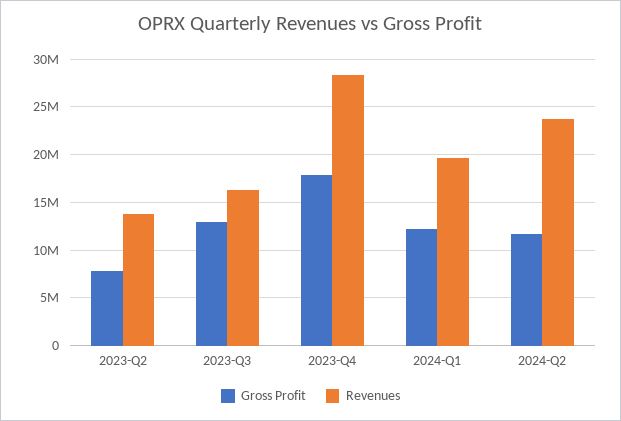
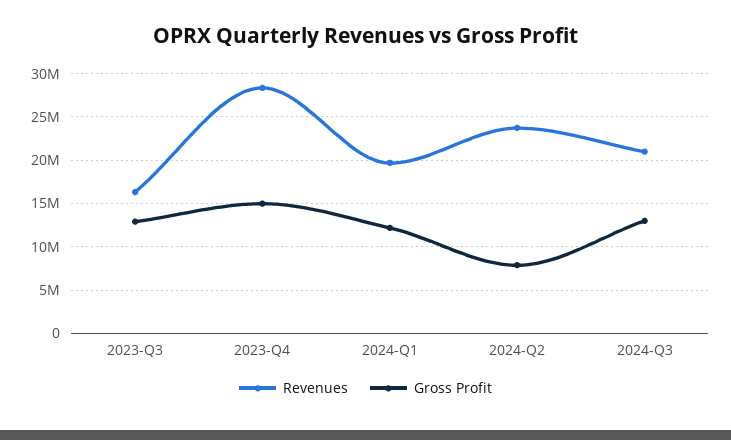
Gross Profit, 2023-Q2: 8000000 -> none
Revenues, 2023-Q2: 14000000 -> none
Gross Profit, 2023-Q4: 18000000 -> 15000000
Gross Profit, 2024-Q2: 12000000 -> 8000000
Revenues, 2024-Q3: none -> 21000000
Gross Profit, 2024-Q3: none -> 13000000

